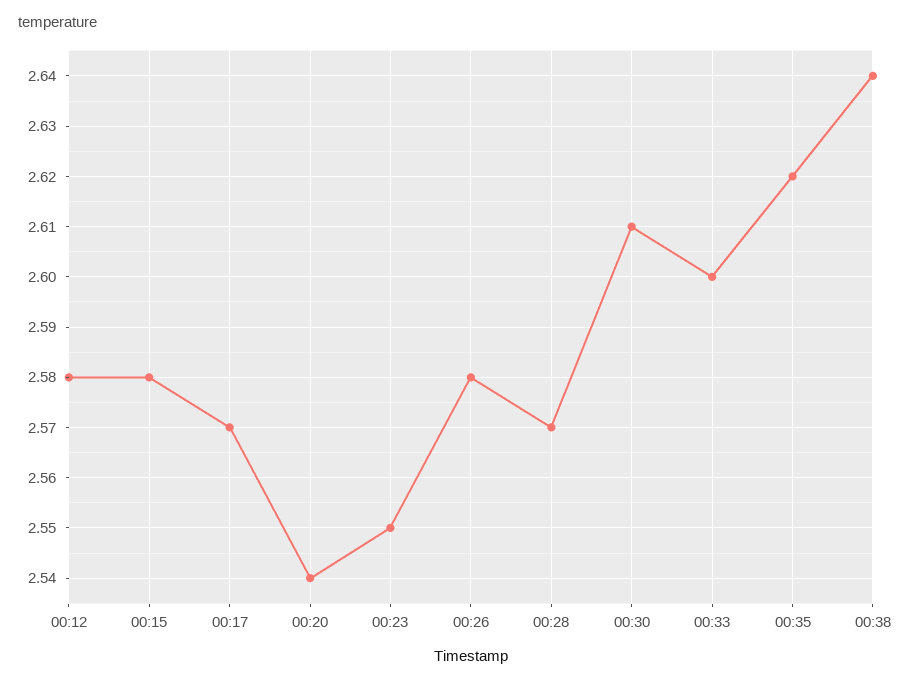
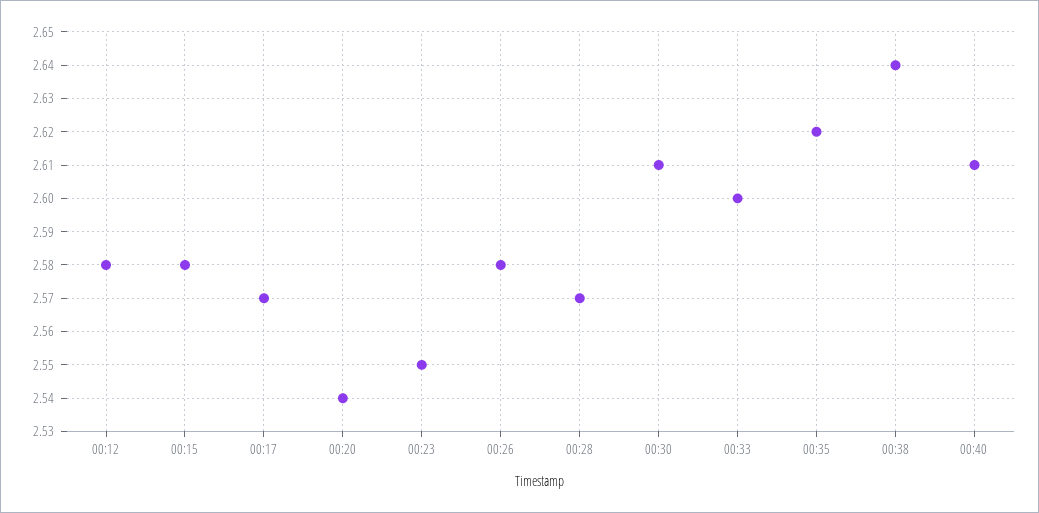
00:40: none -> 2.61

